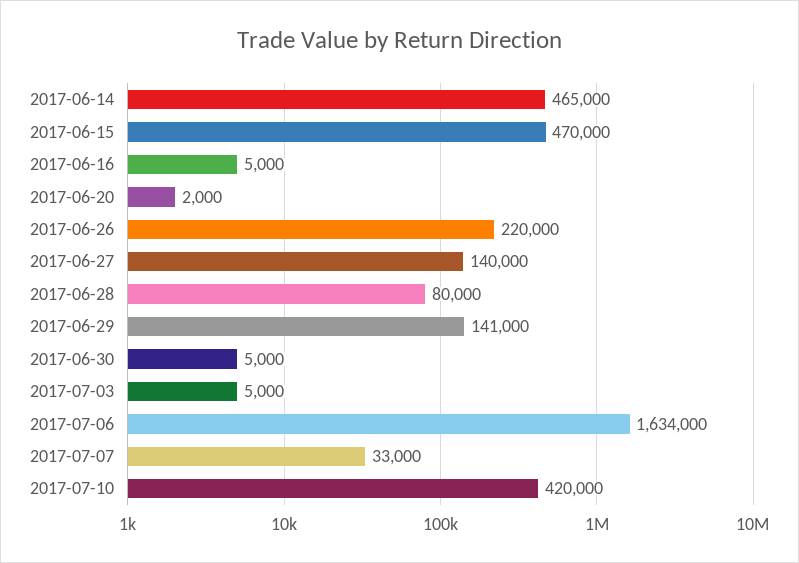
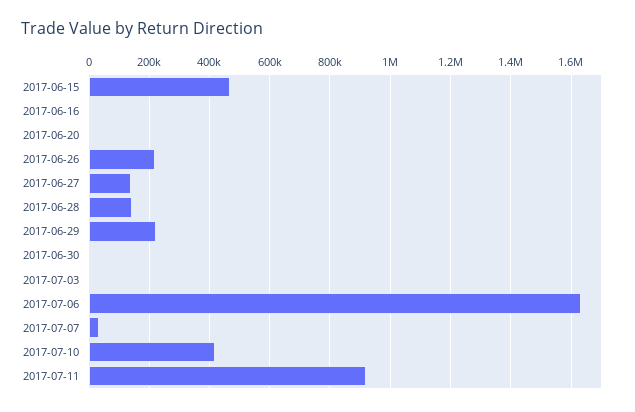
2017-06-14: 465000 -> none
2017-06-28: 80000 -> 140000
2017-06-29: 141000 -> 220000
2017-07-11: none -> 920000

